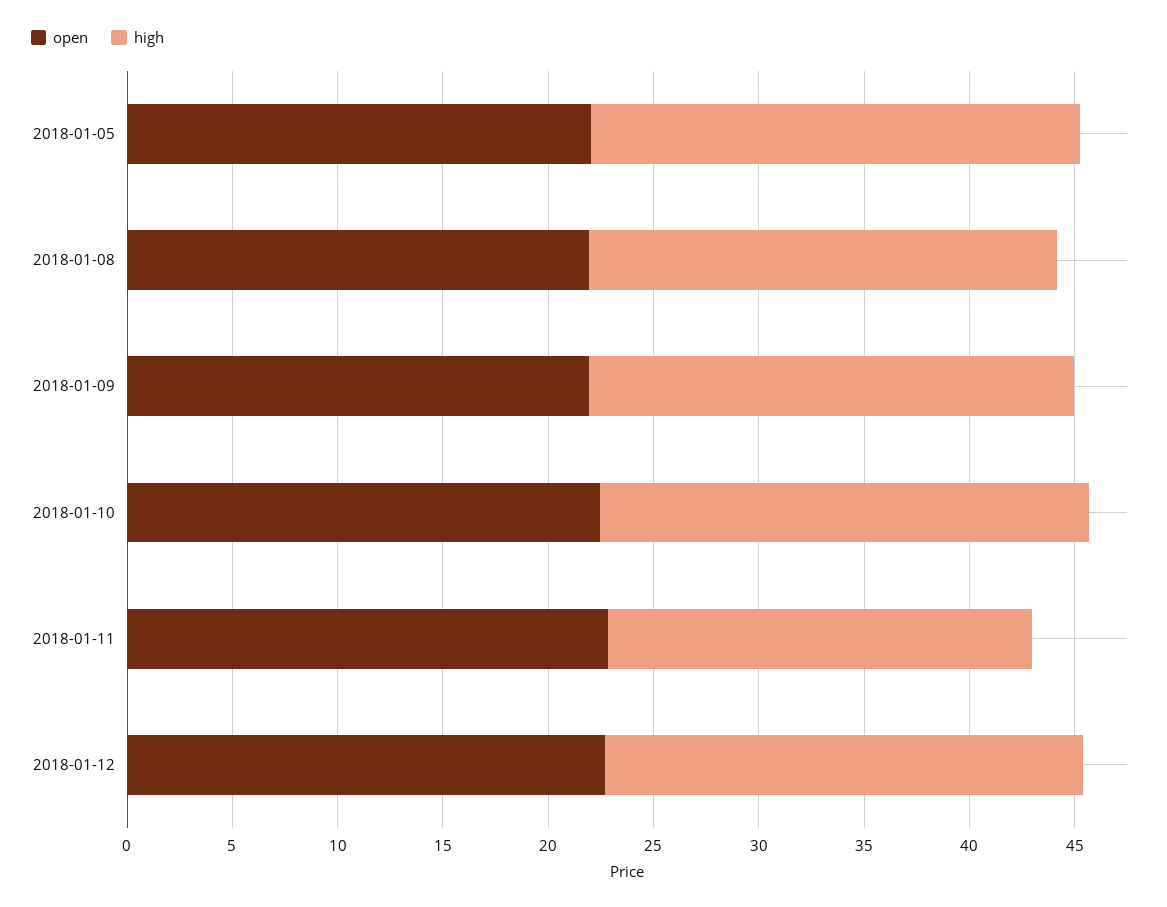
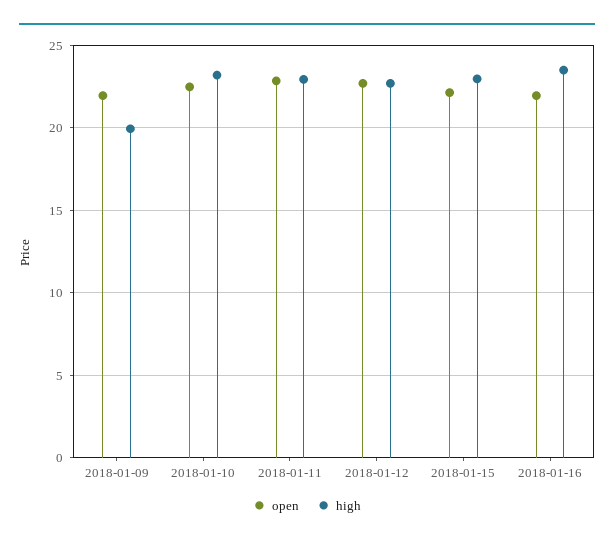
open, 2018-01-05: 22 -> none
high, 2018-01-05: 23 -> none
open, 2018-01-08: 22 -> none
high, 2018-01-08: 22 -> none
high, 2018-01-09: 23 -> 20
high, 2018-01-11: 20 -> 23
open, 2018-01-15: none -> 22
high, 2018-01-15: none -> 23
open, 2018-01-16: none -> 22
high, 2018-01-16: none -> 23.5

